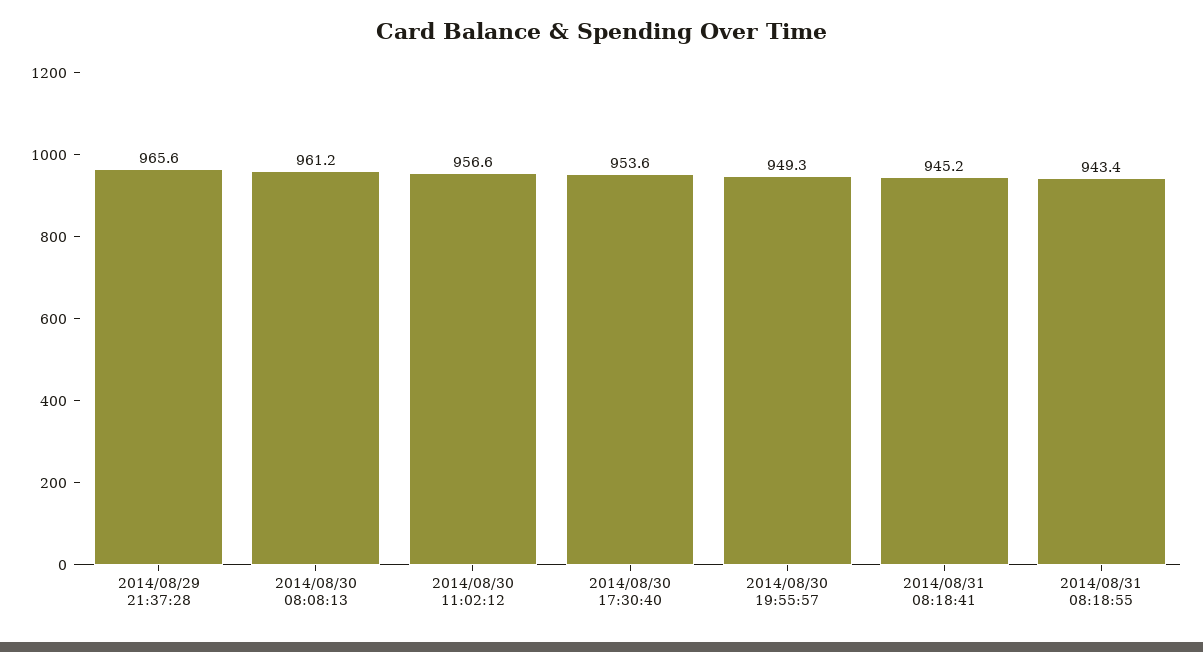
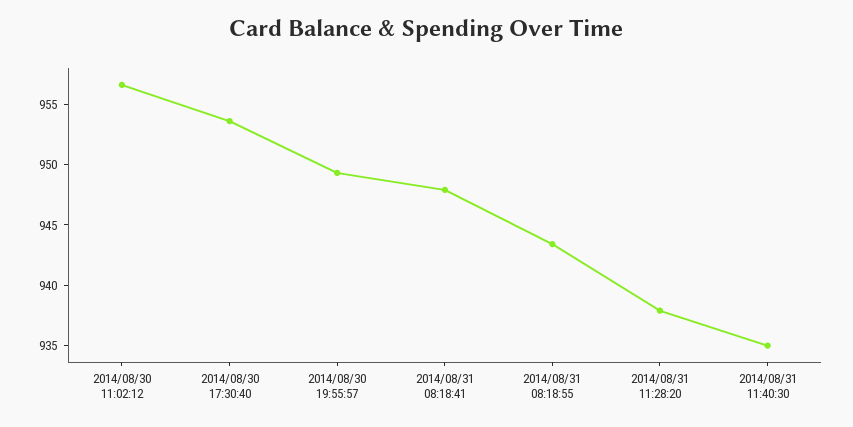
2014/08/29 21:37:28: 965.6 -> none
2014/08/30 08:08:13: 961.2 -> none
2014/08/31 08:18:41: 945.2 -> 948
2014/08/31 11:28:20: none -> 938
2014/08/31 11:40:30: none -> 935

